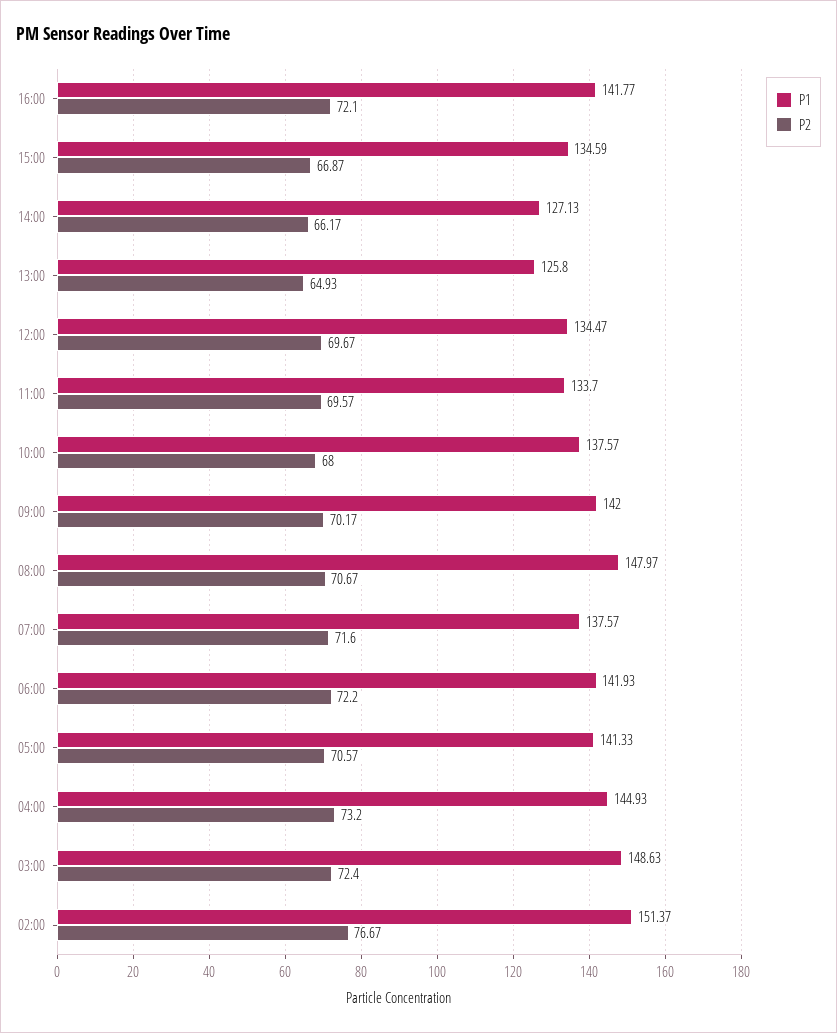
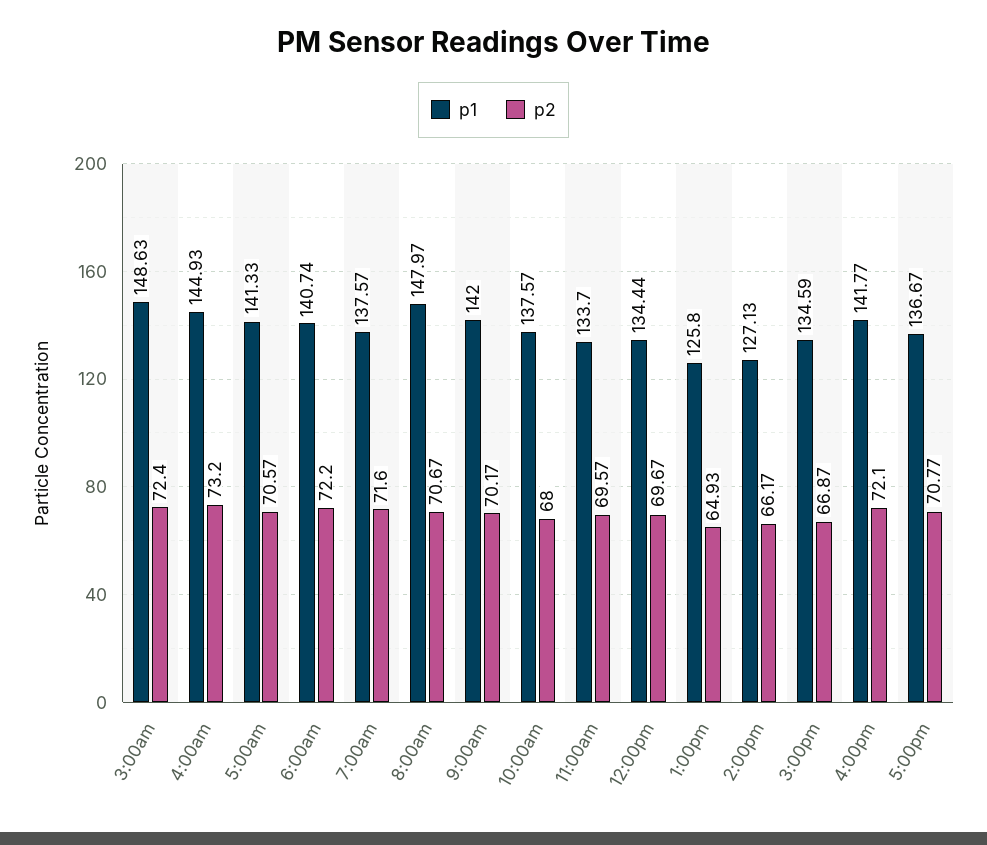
P1, 12:00: 134.47 -> 134.44
P1, 06:00: 141.93 -> 140.74
P1, 02:00: 151.37 -> none
P2, 02:00: 76.67 -> none
P1, 5:00pm: none -> 136.67
P2, 5:00pm: none -> 70.77

